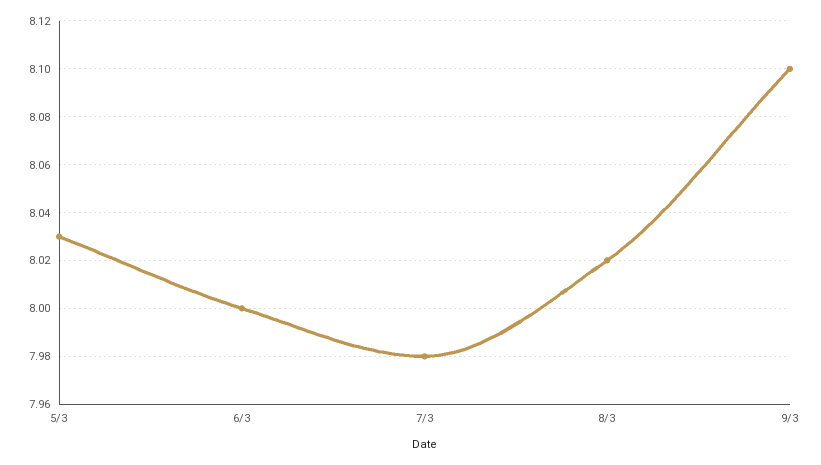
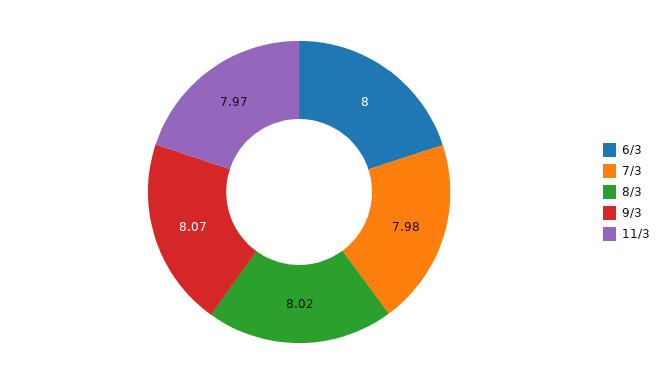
5/3: 8.03 -> none
9/3: 8.1 -> 8.07
11/3: none -> 7.97

